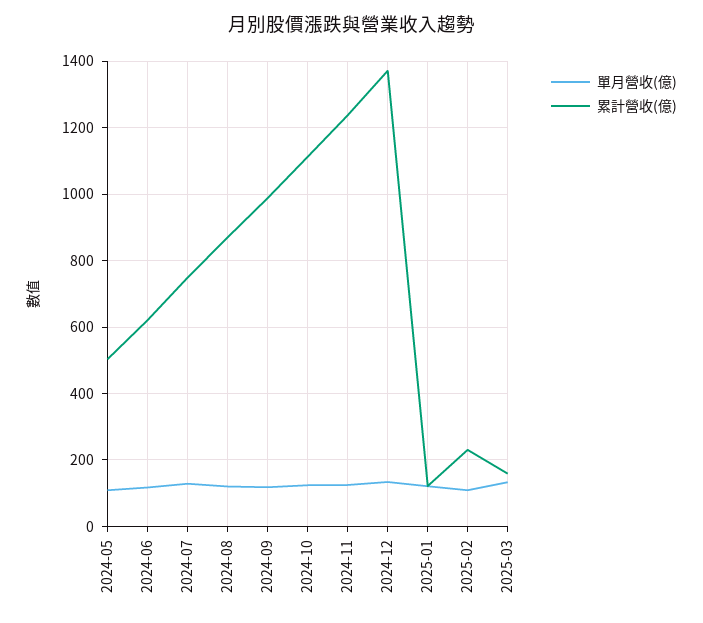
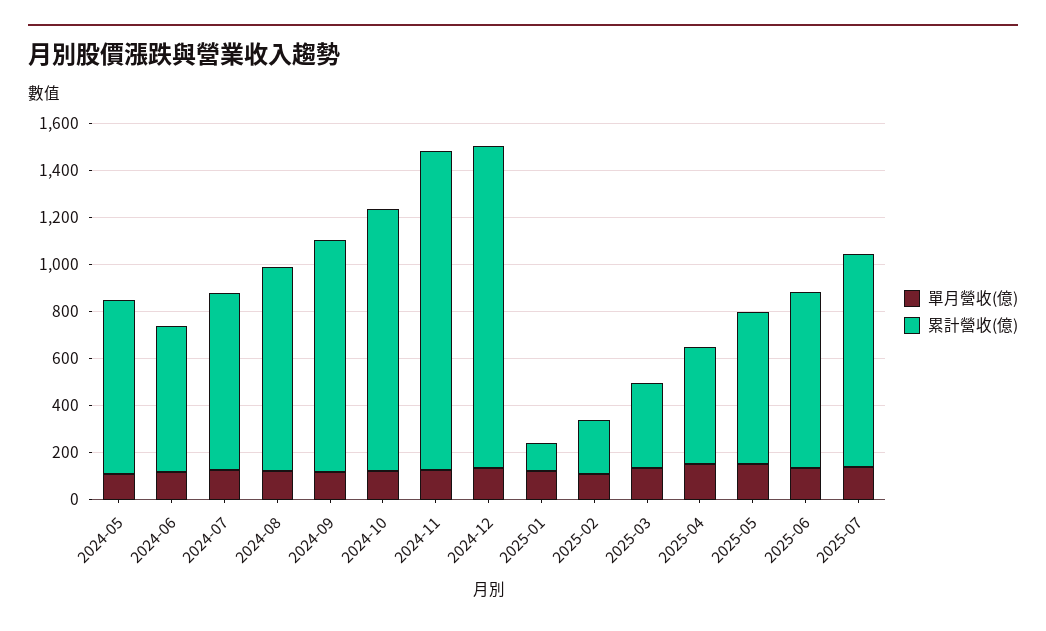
累計營收(億), 2024-05: 500 -> 750
累計營收(億), 2024-11: 1240 -> 1350
累計營收(億), 2025-03: 160 -> 350
單月營收(億), 2025-04: none -> 150
累計營收(億), 2025-04: none -> 500
單月營收(億), 2025-05: none -> 150
累計營收(億), 2025-05: none -> 650
單月營收(億), 2025-06: none -> 150
累計營收(億), 2025-06: none -> 750
單月營收(億), 2025-07: none -> 150
累計營收(億), 2025-07: none -> 900

